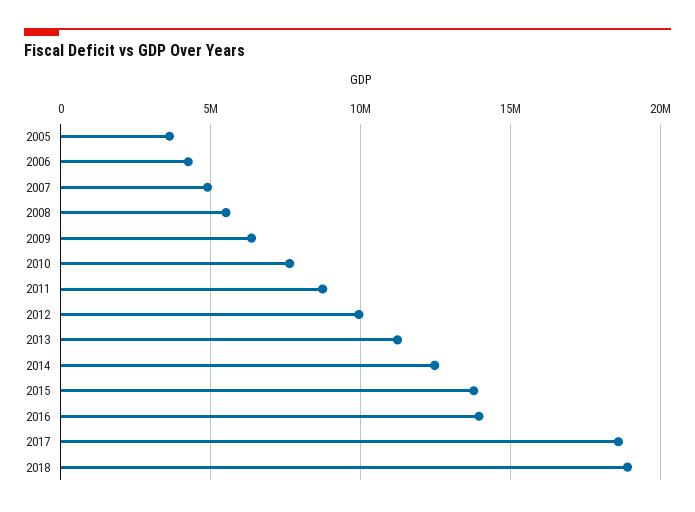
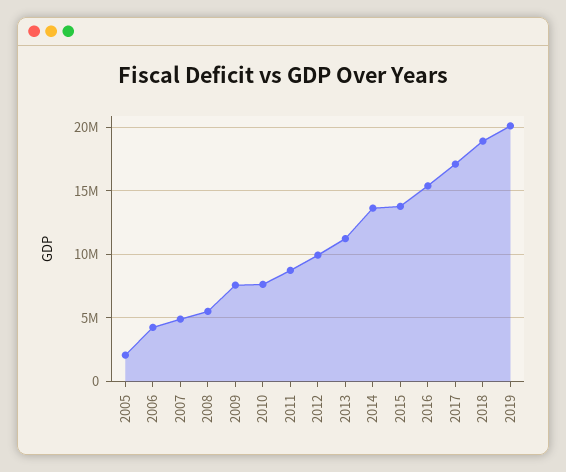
2005: 3500000 -> 2000000
2009: 6500000 -> 7500000
2014: 12500000 -> 13500000
2016: 14000000 -> 15500000
2017: 18500000 -> 17000000
2019: none -> 20000000

